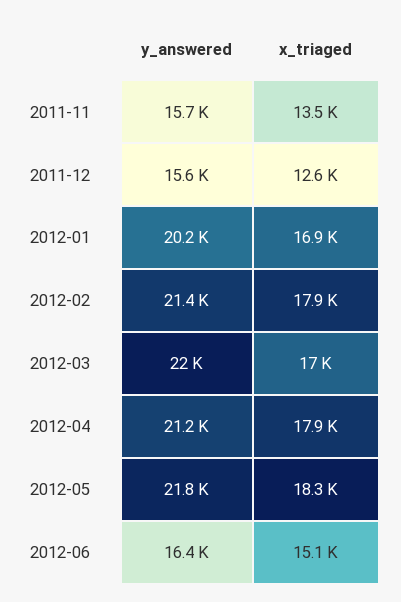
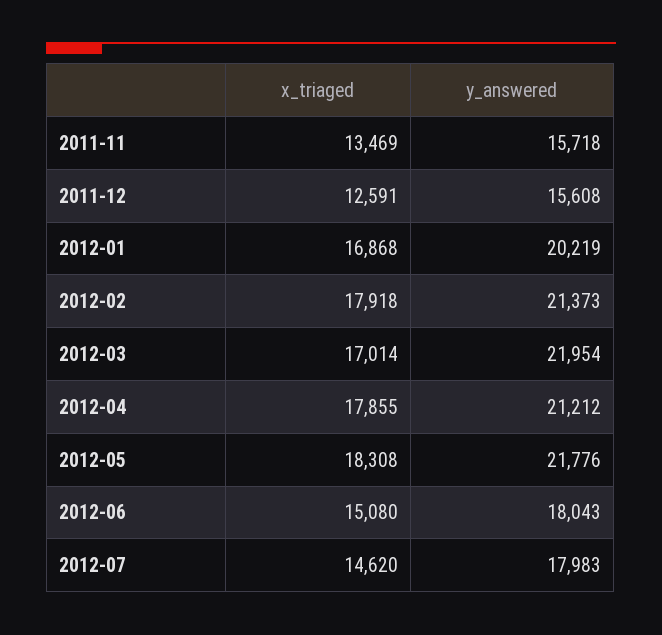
y_answered, 2012-06: 16400 -> 18043
x_triaged, 2012-07: none -> 14620
y_answered, 2012-07: none -> 17983

